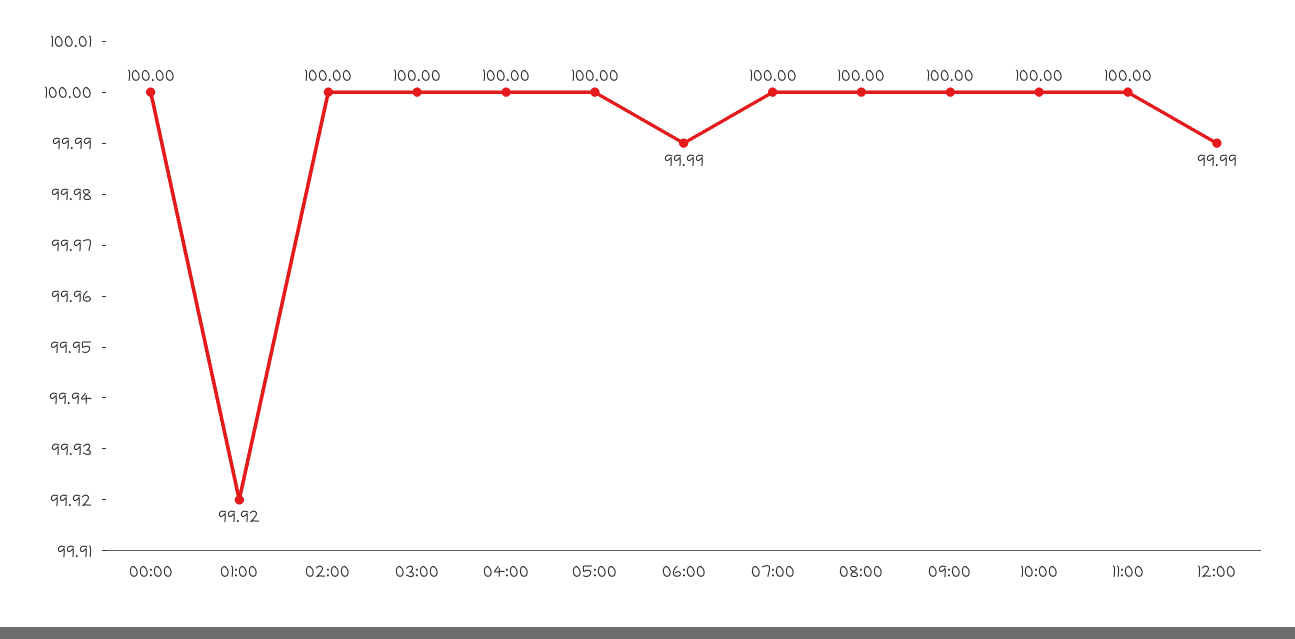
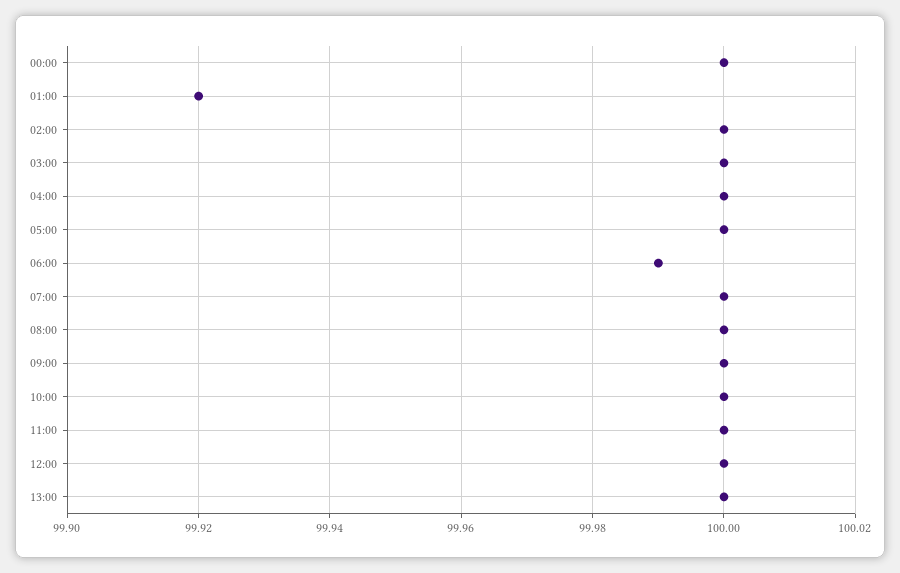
12:00: 99.99 -> 100
13:00: none -> 100

